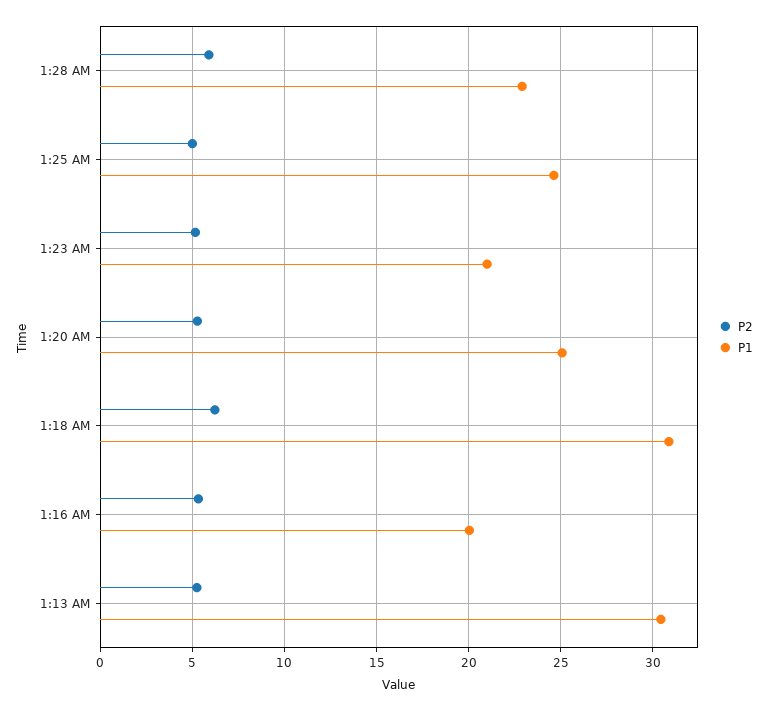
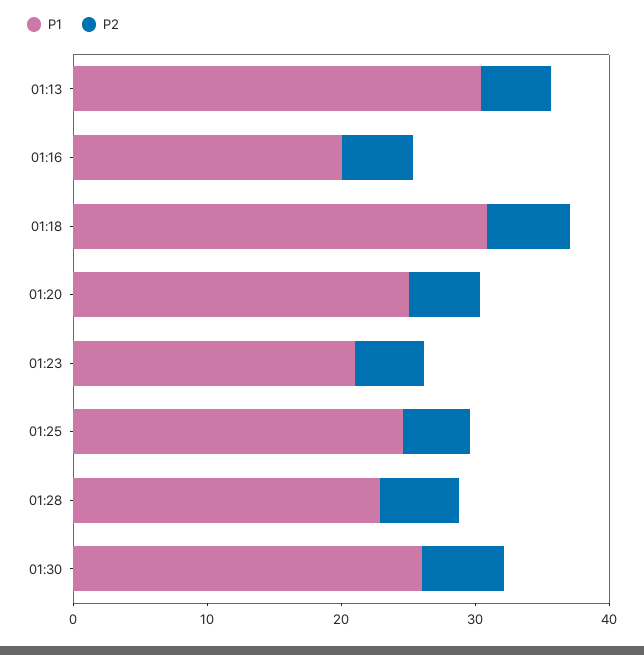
P1, 01:30: none -> 26
P2, 01:30: none -> 6

